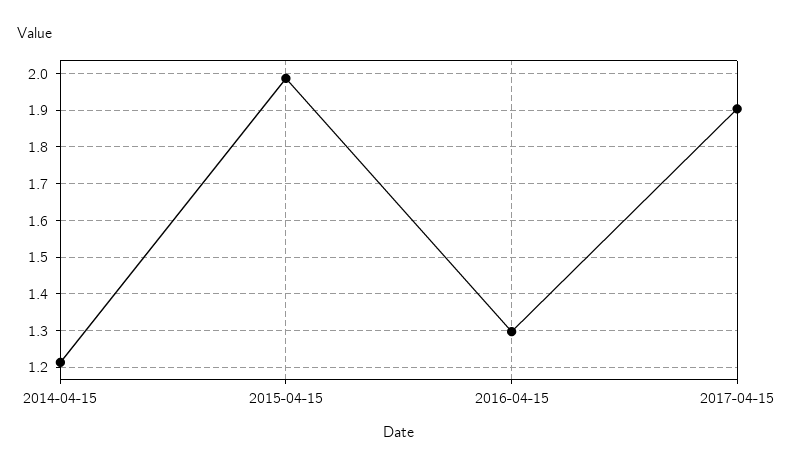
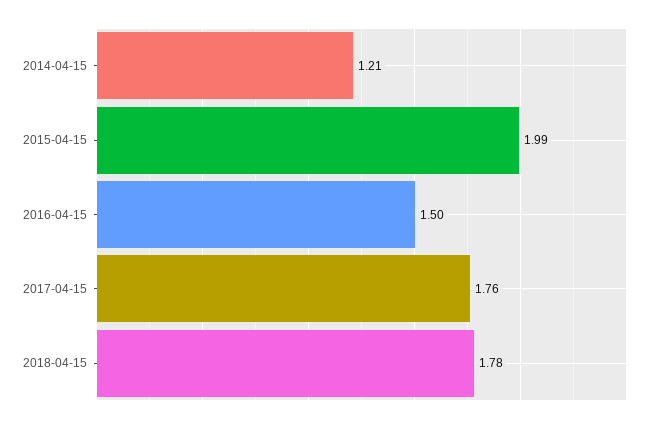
2016-04-15: 1.3 -> 1.5
2017-04-15: 1.9 -> 1.76
2018-04-15: none -> 1.78

